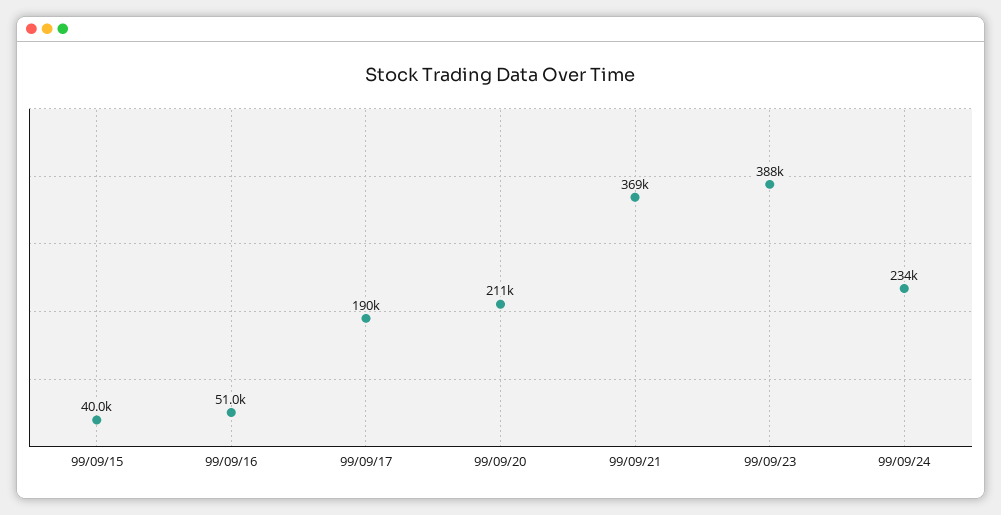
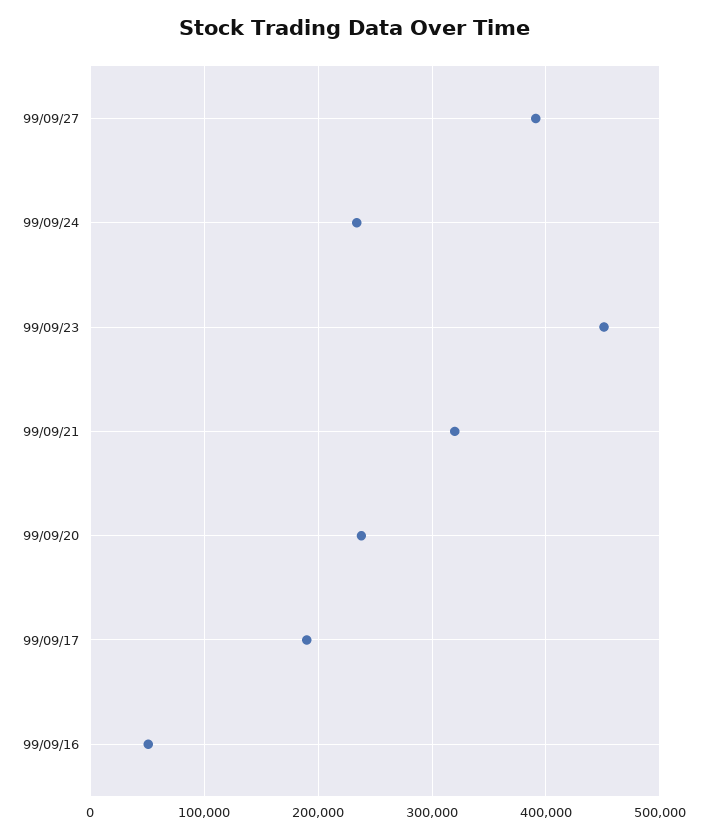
99/09/15: 40000 -> none
99/09/20: 211000 -> 240000
99/09/21: 369000 -> 320000
99/09/23: 388000 -> 450000
99/09/27: none -> 390000

